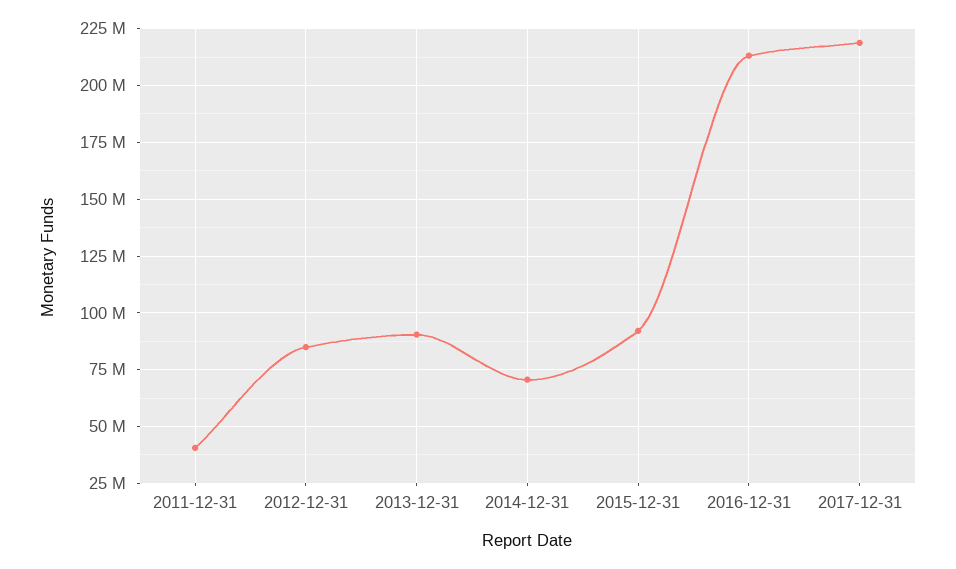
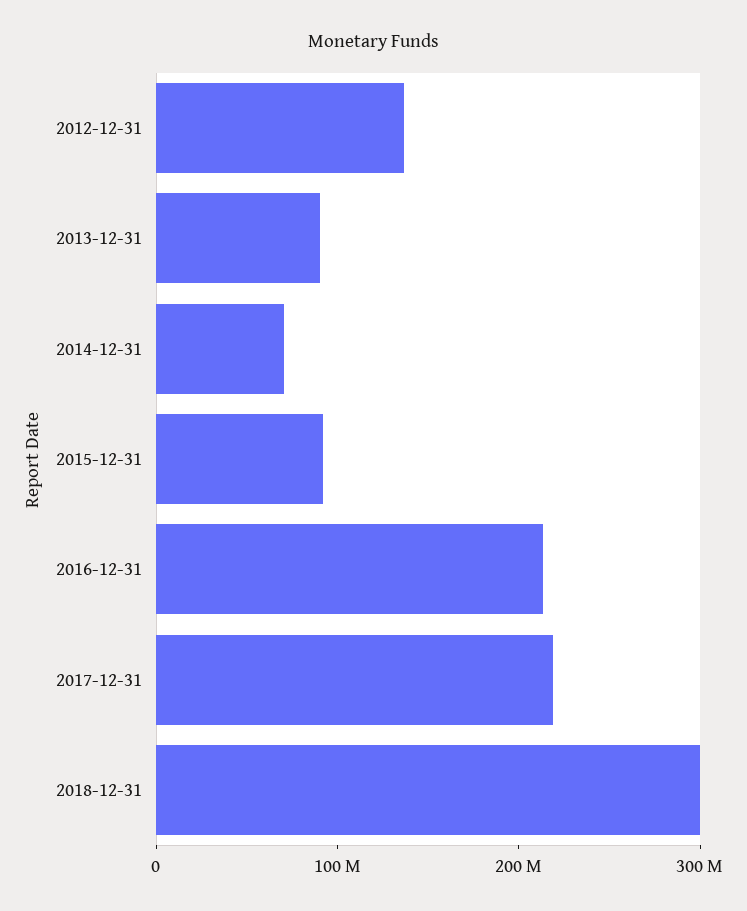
2011-12-31: 40000000 -> none
2012-12-31: 85000000 -> 140000000
2018-12-31: none -> 300000000

